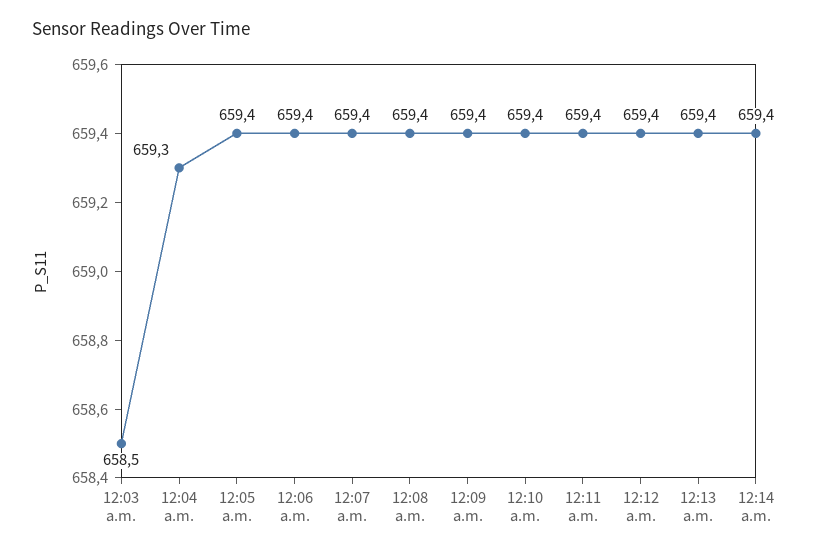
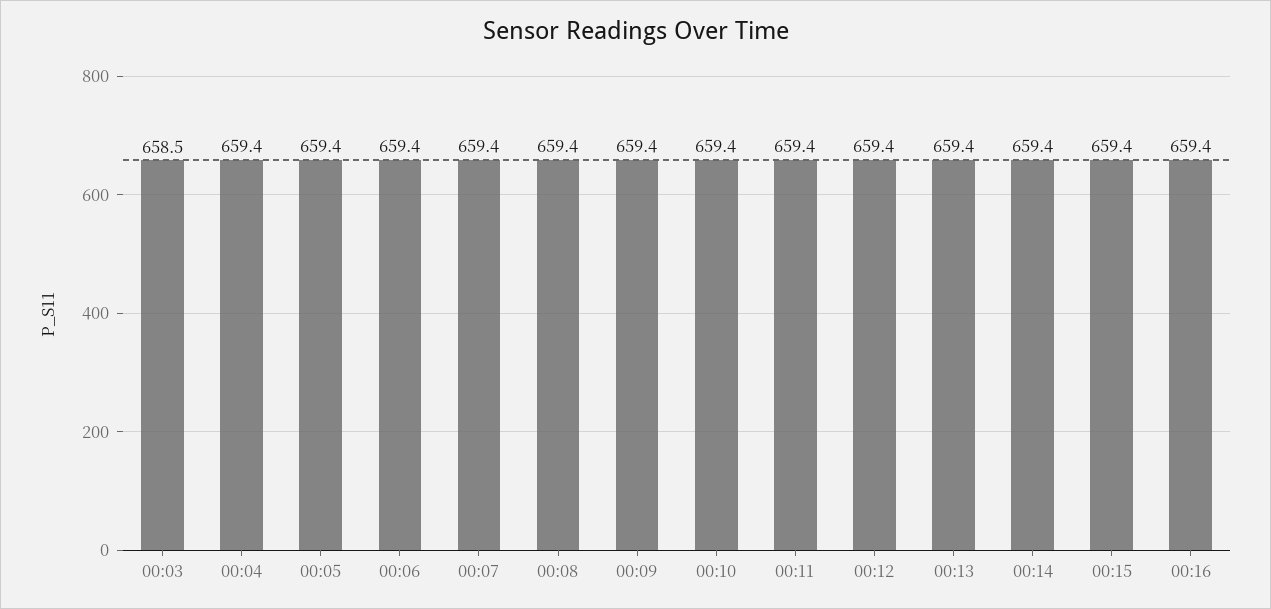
12:04 a.m.: 659.3 -> 659.4
00:15: none -> 659.4
00:16: none -> 659.4

